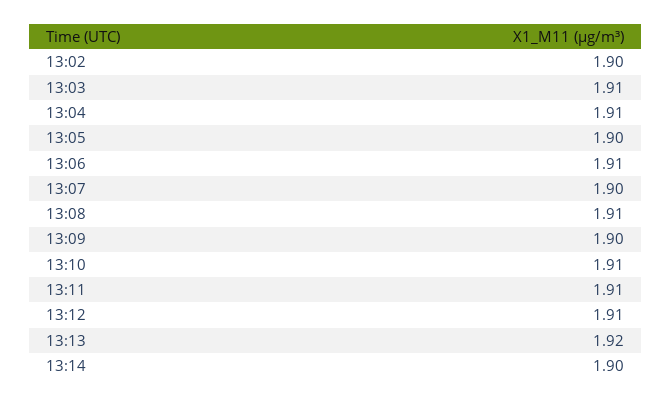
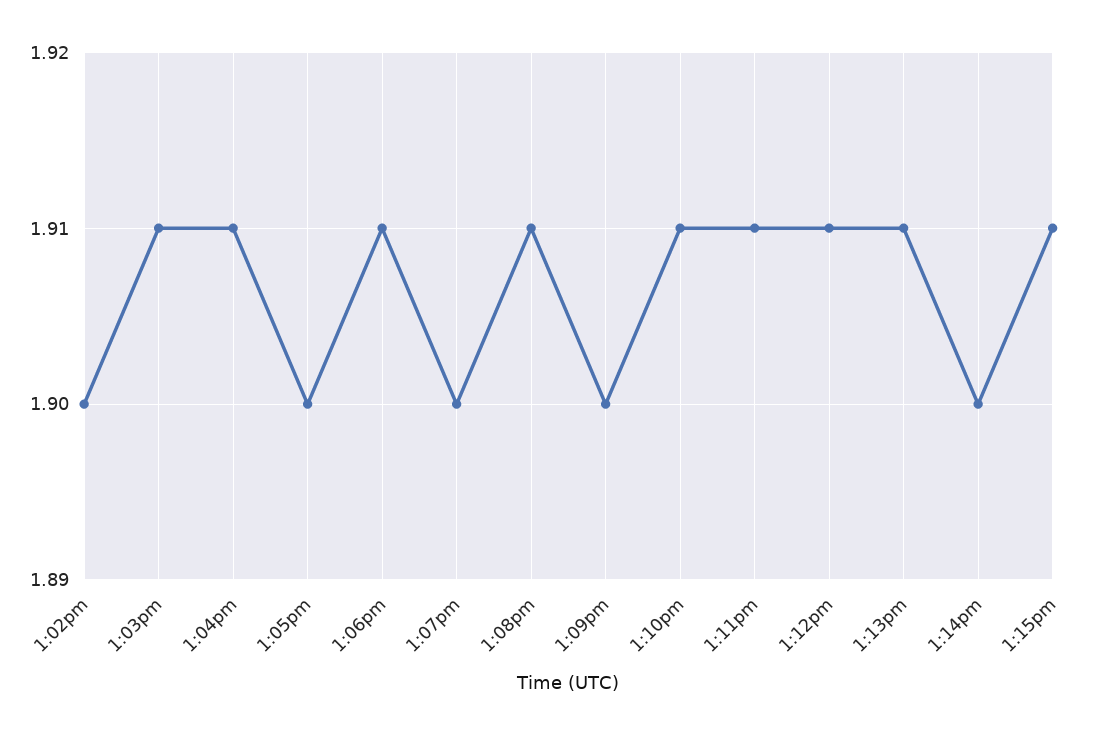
13:13: 1.92 -> 1.91
1:15pm: none -> 1.91

